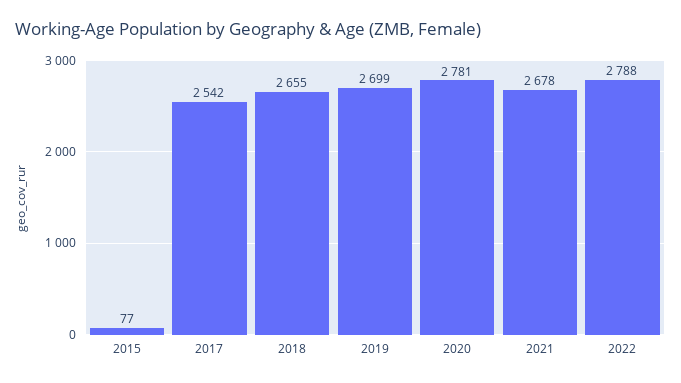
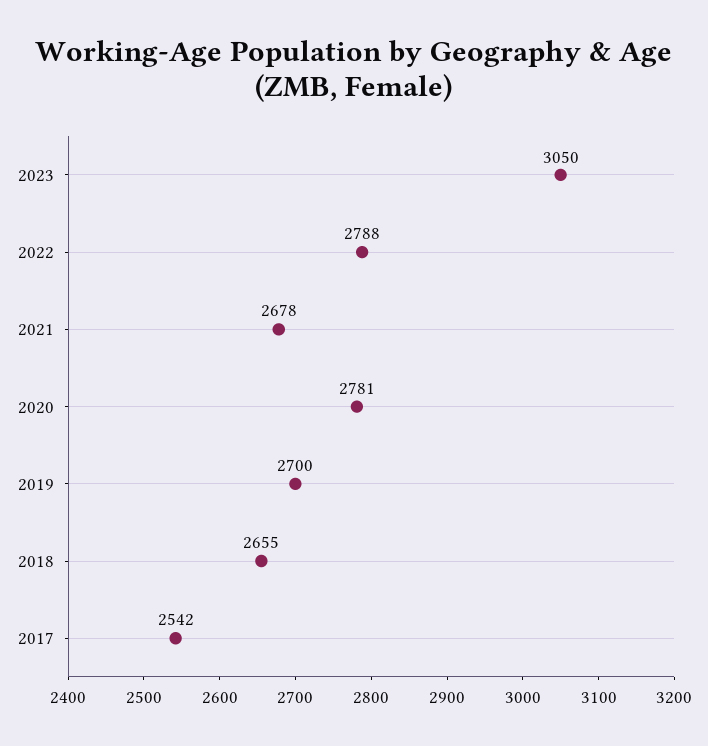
2015: 77 -> none
2019: 2699 -> 2700
2023: none -> 3050

